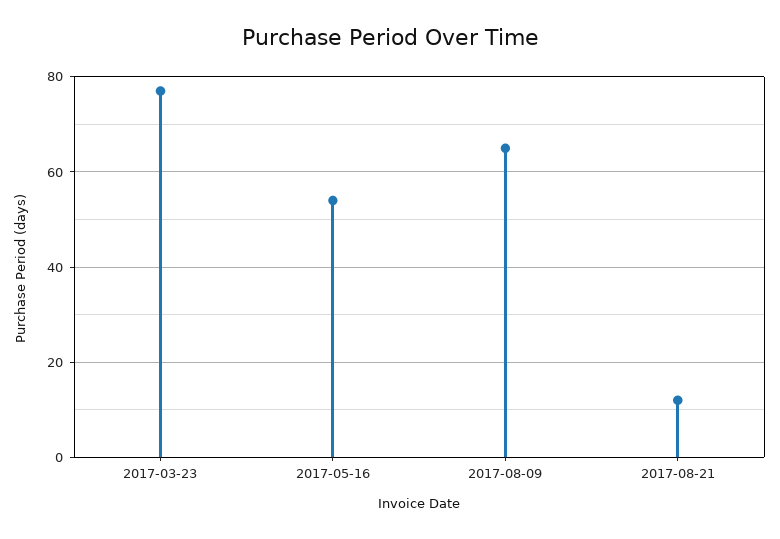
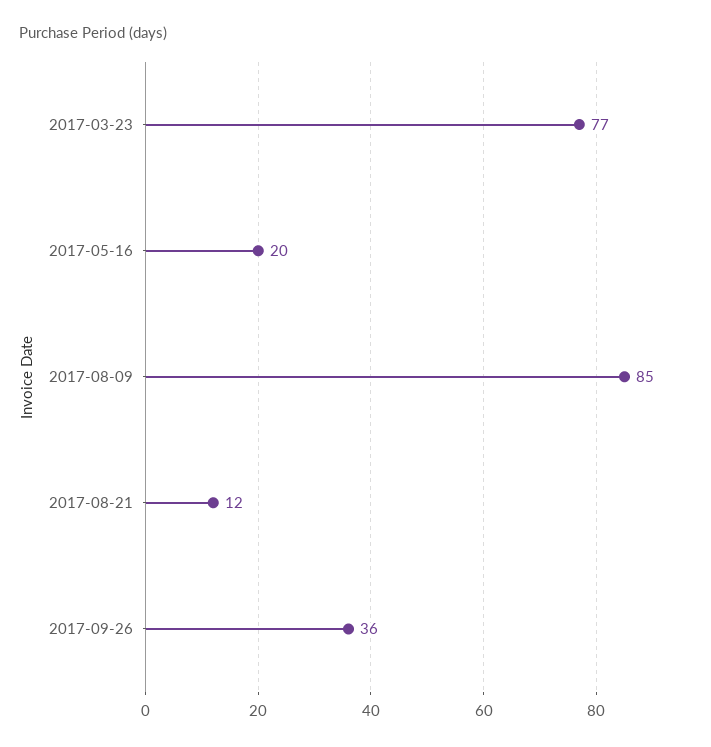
2017-05-16: 55 -> 20
2017-08-09: 65 -> 85
2017-09-26: none -> 36

